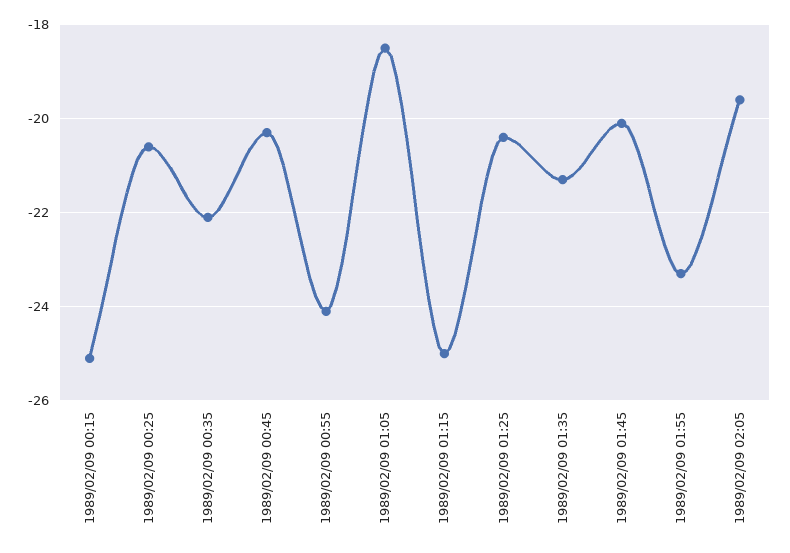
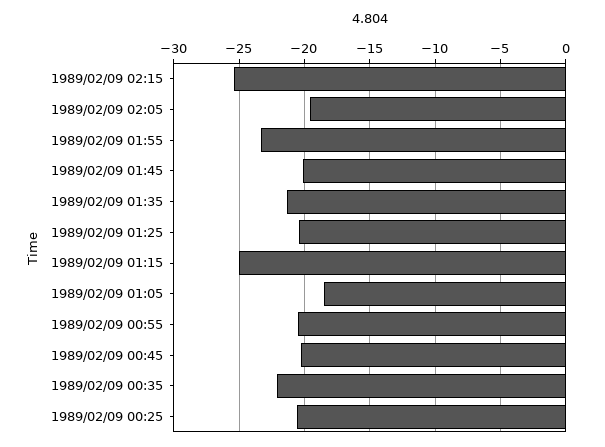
1989/02/09 00:15: -25 -> none
1989/02/09 00:55: -24 -> -20.5
1989/02/09 02:15: none -> -25.5

